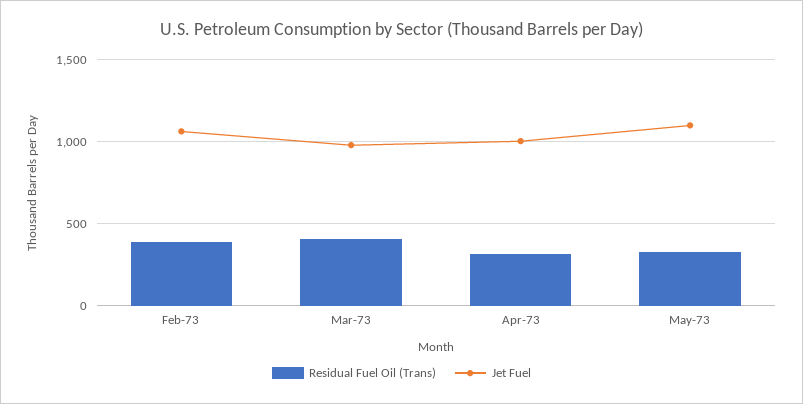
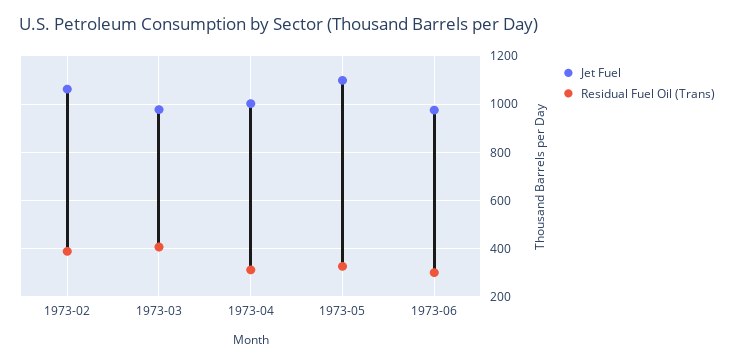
Jet Fuel, 1973-06: none -> 975
Residual Fuel Oil (Trans), 1973-06: none -> 300

